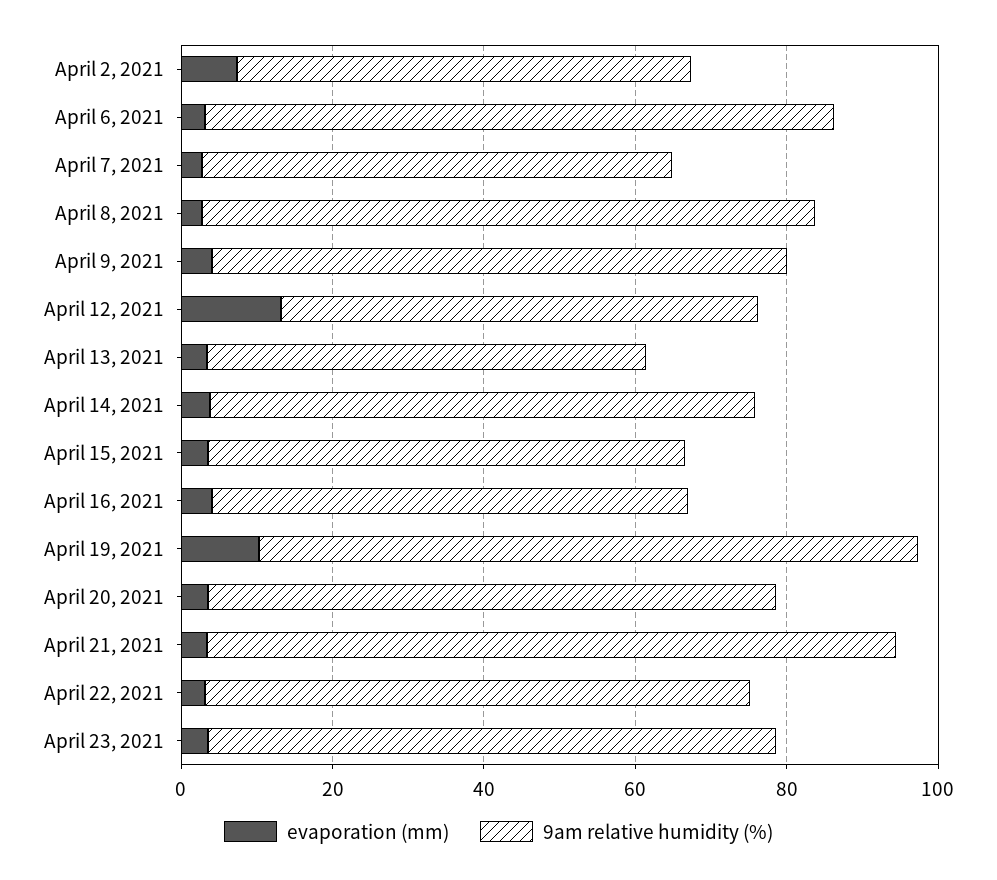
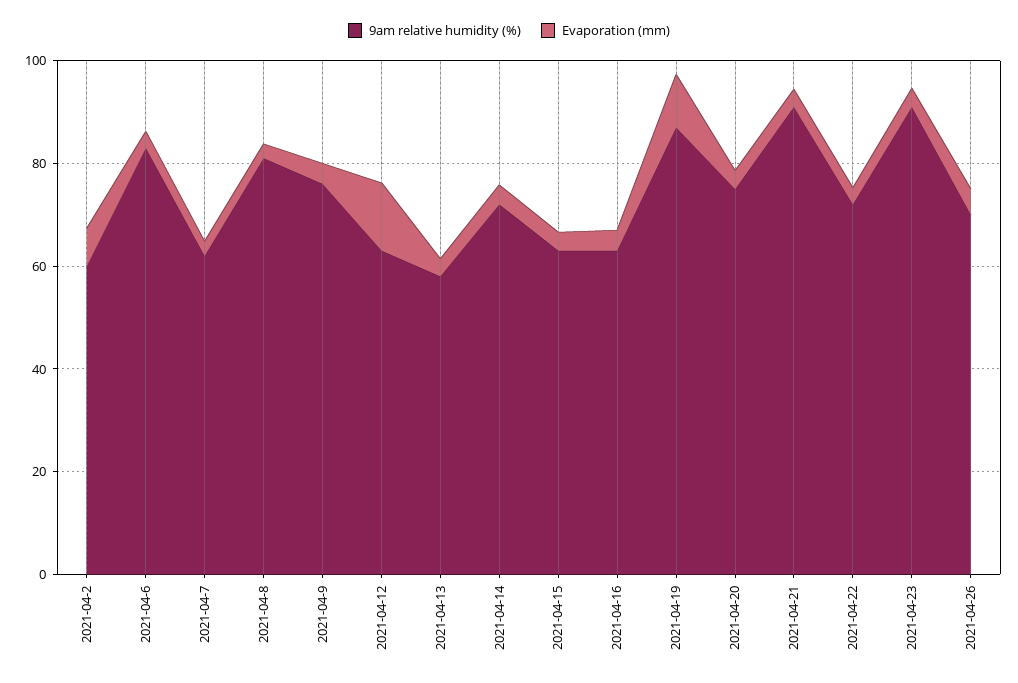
9am relative humidity (%), April 23, 2021: 75 -> 90
9am relative humidity (%), 2021-04-26: none -> 70
evaporation (mm), 2021-04-26: none -> 5

